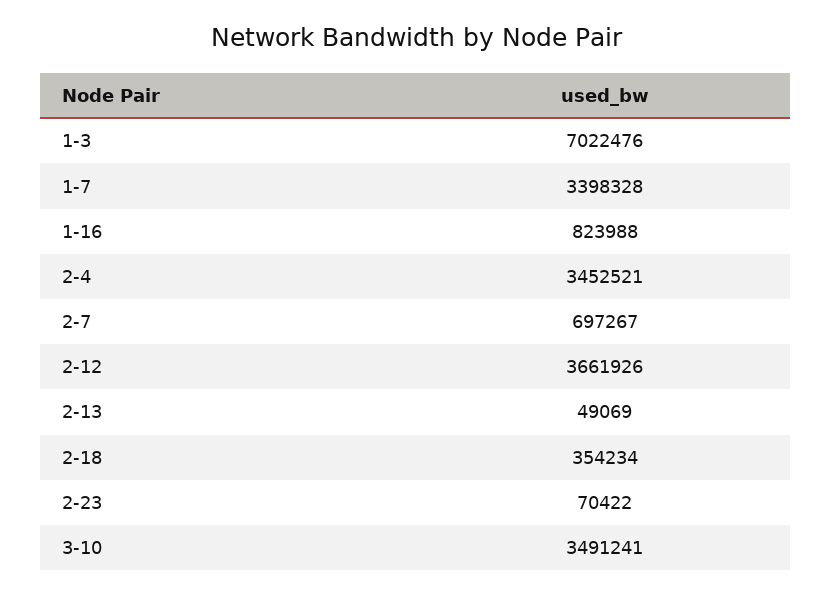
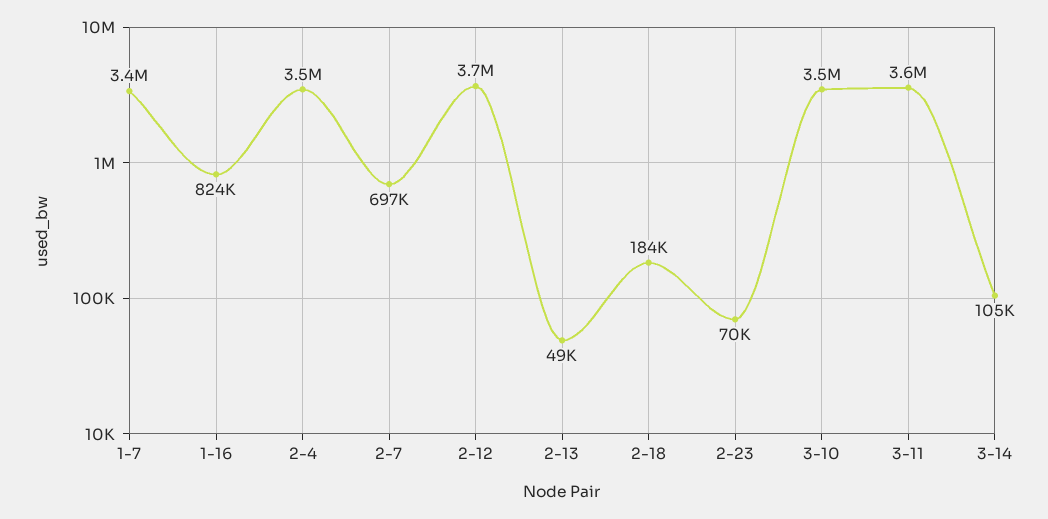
1-3: 7022476 -> none
2-18: 354234 -> 184000
3-11: none -> 3600000
3-14: none -> 105000

